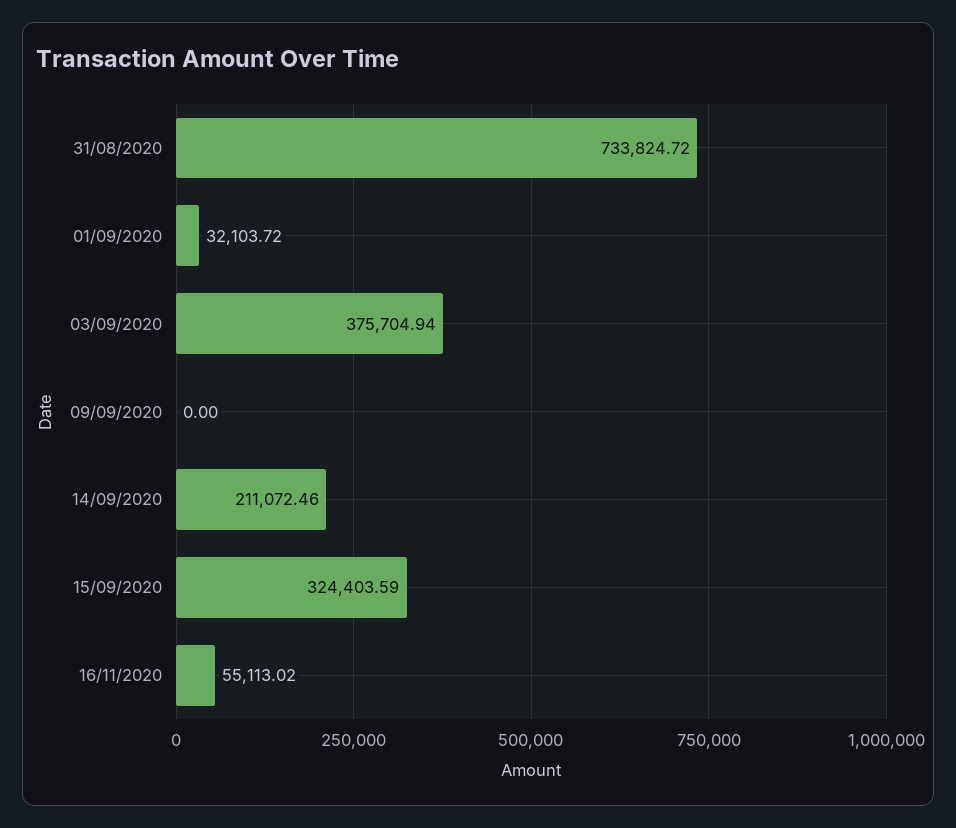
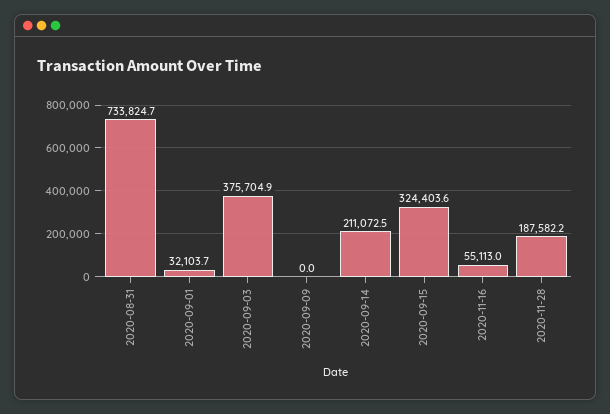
2020-11-28: none -> 187582.2

